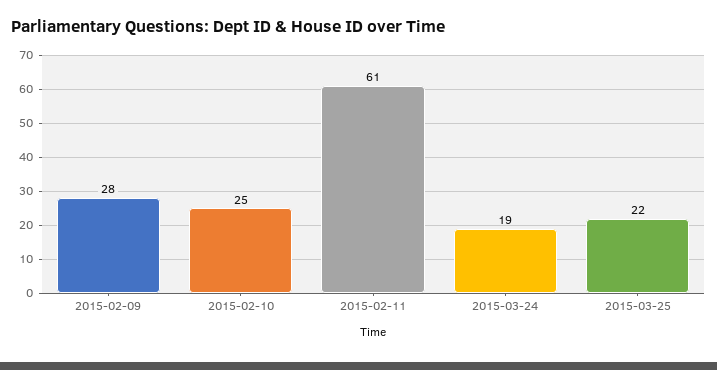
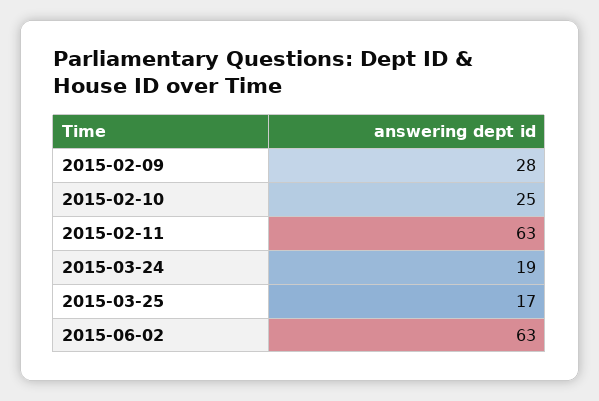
2015-02-11: 61 -> 63
2015-03-25: 22 -> 17
2015-06-02: none -> 63

